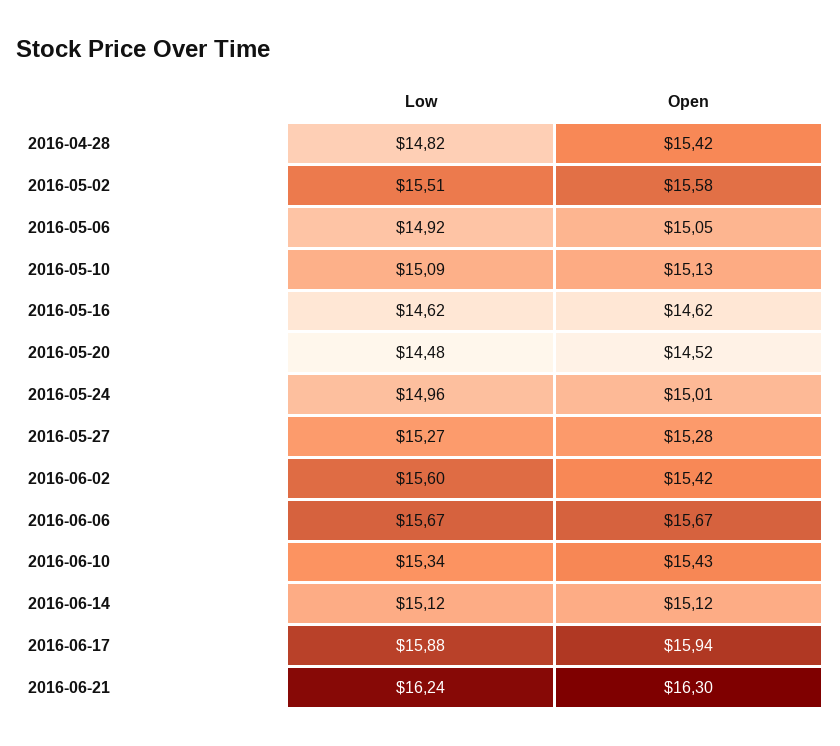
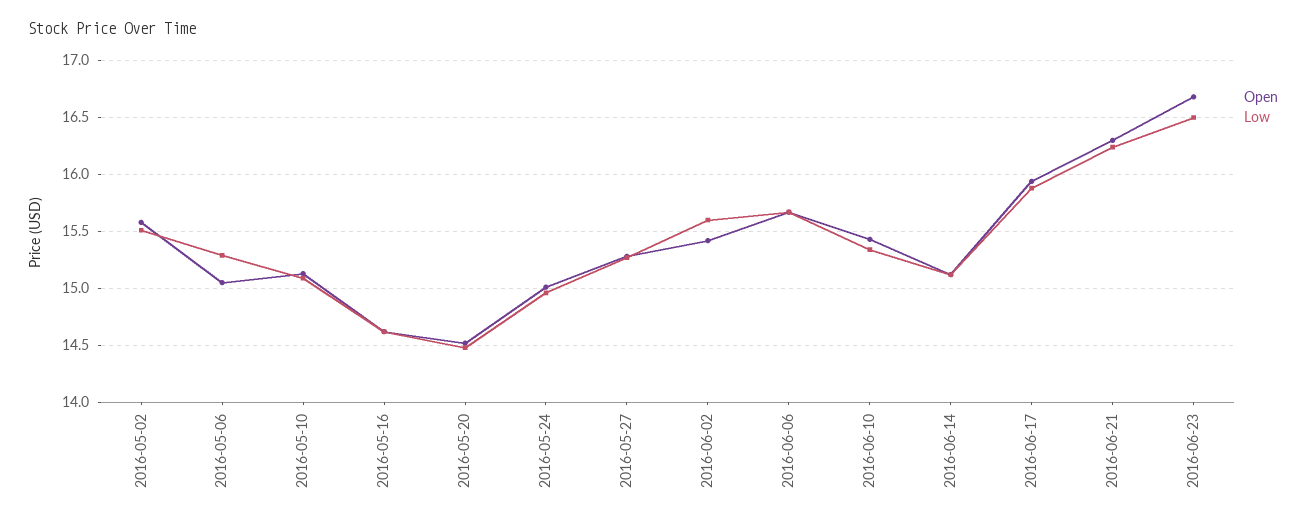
Low, 2016-04-28: 14.82 -> none
Open, 2016-04-28: 15.42 -> none
Low, 2016-05-06: 14.92 -> 15.3
Open, 2016-06-23: none -> 16.7
Low, 2016-06-23: none -> 16.5

